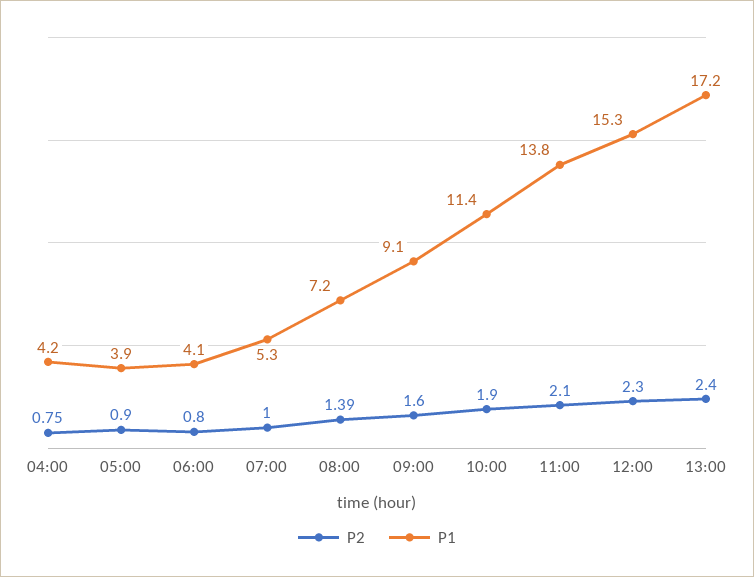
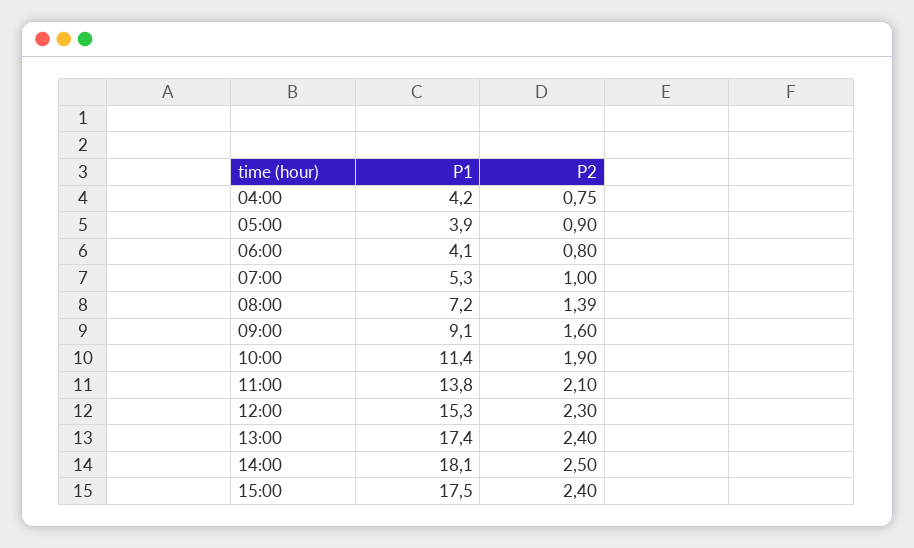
P1, 13:00: 17.2 -> 17.4
P1, 14:00: none -> 18.1
P2, 14:00: none -> 2.5
P1, 15:00: none -> 17.5
P2, 15:00: none -> 2.4

